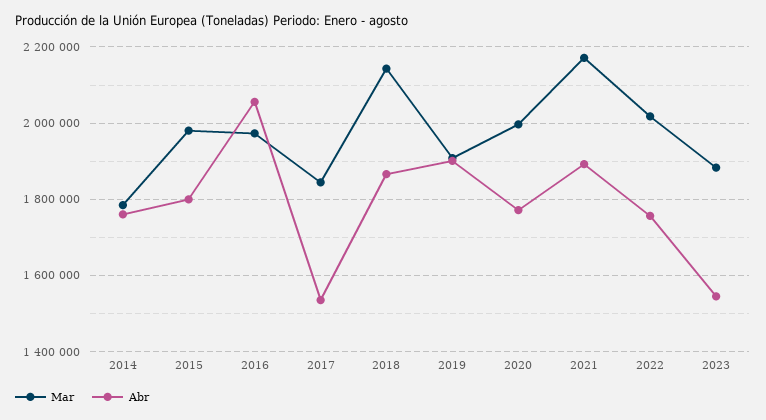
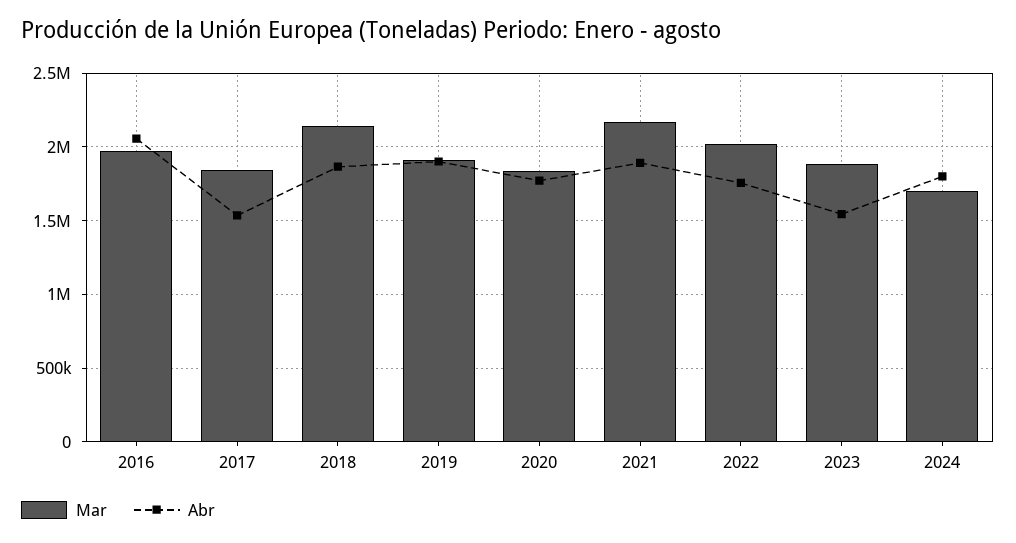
Mar, 2014: 1780000 -> none
Abr, 2014: 1760000 -> none
Mar, 2015: 1980000 -> none
Abr, 2015: 1800000 -> none
Mar, 2020: 2000000 -> 1850000
Mar, 2024: none -> 1700000
Abr, 2024: none -> 1800000

